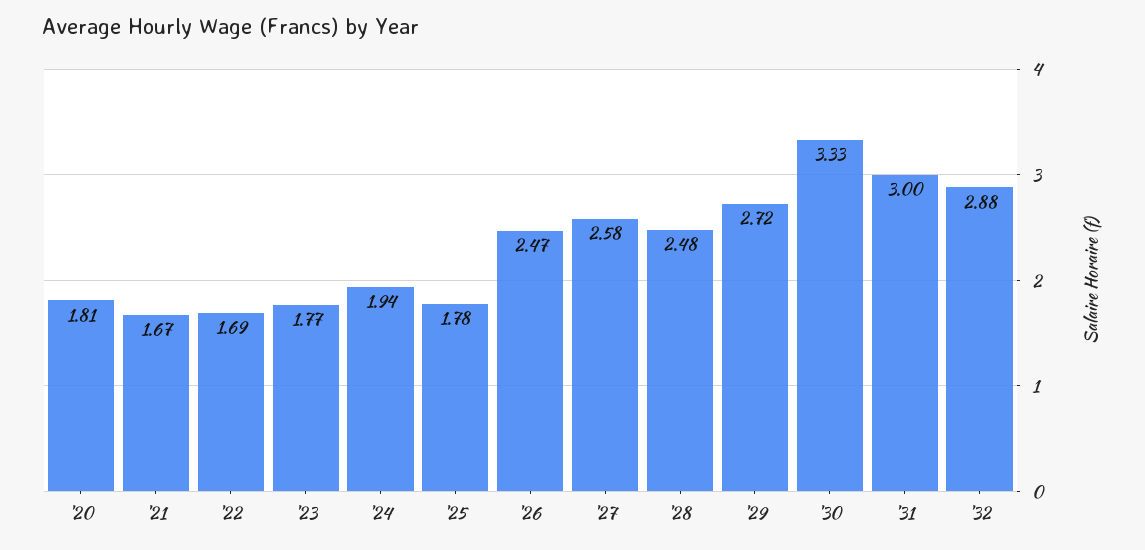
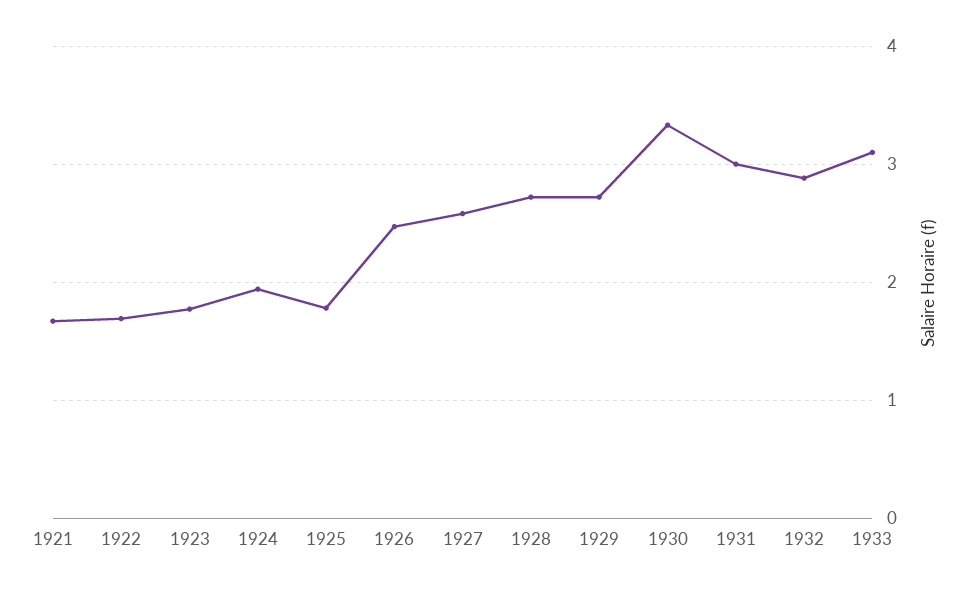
'20: 1.81 -> none
'28: 2.48 -> 2.7
1933: none -> 3.1

